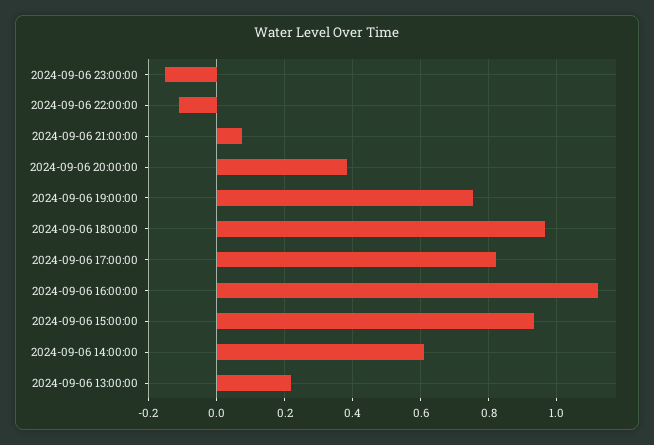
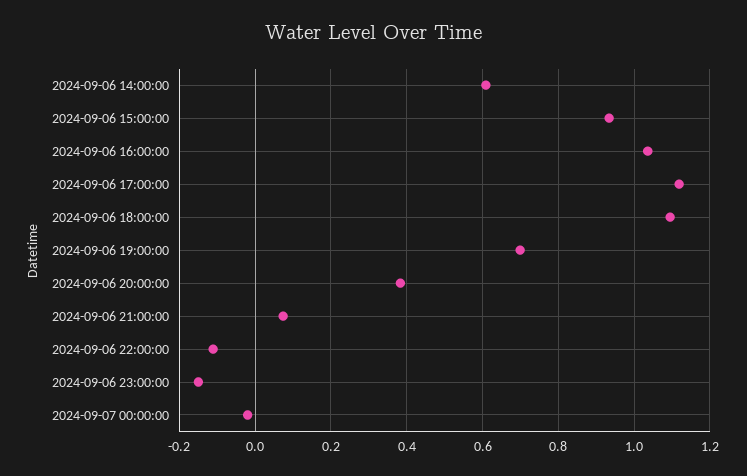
2024-09-06 19:00:00: 0.76 -> 0.7
2024-09-06 18:00:00: 0.96 -> 1.1
2024-09-06 17:00:00: 0.82 -> 1.12
2024-09-06 16:00:00: 1.12 -> 1.04
2024-09-06 13:00:00: 0.22 -> none
2024-09-07 00:00:00: none -> -0.02

